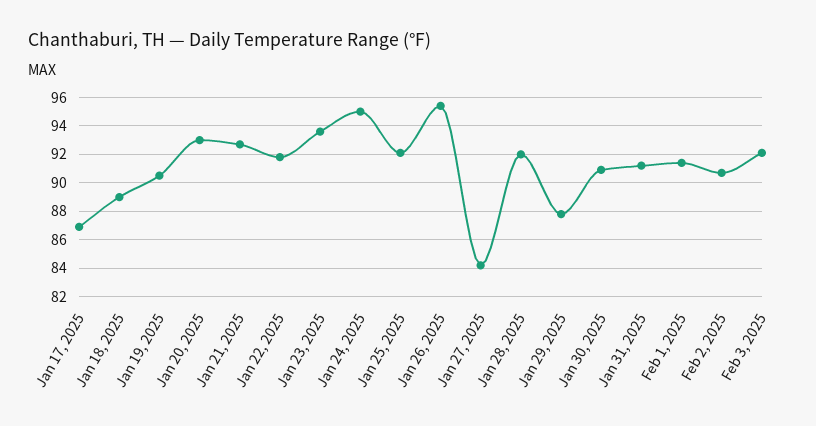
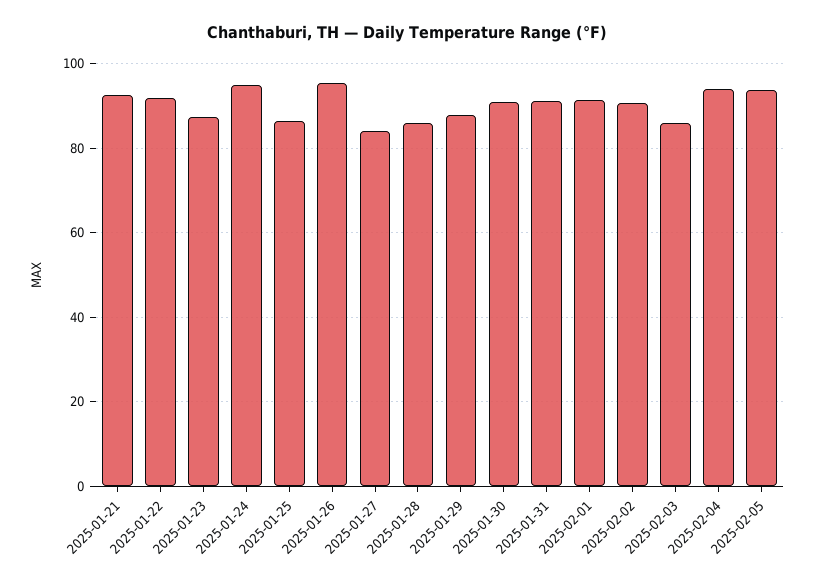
Jan 17, 2025: 87 -> none
Jan 18, 2025: 89 -> none
Jan 19, 2025: 90.5 -> none
Jan 20, 2025: 93 -> none
Jan 23, 2025: 93.5 -> 88
Jan 25, 2025: 92 -> 86
Jan 28, 2025: 92 -> 86
Feb 3, 2025: 92 -> 86
2025-02-04: none -> 94
2025-02-05: none -> 94

